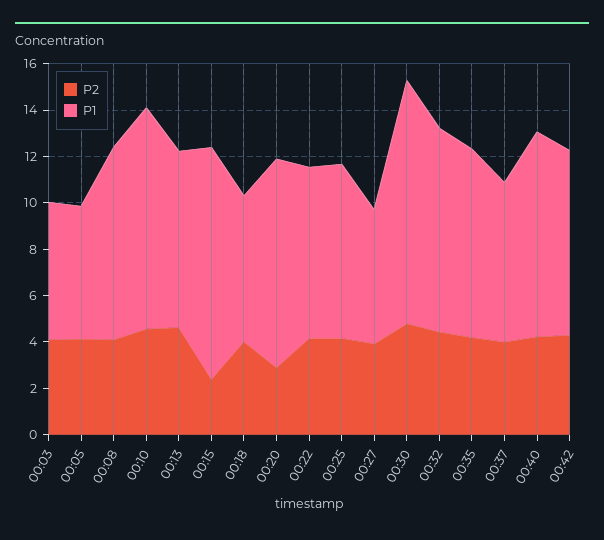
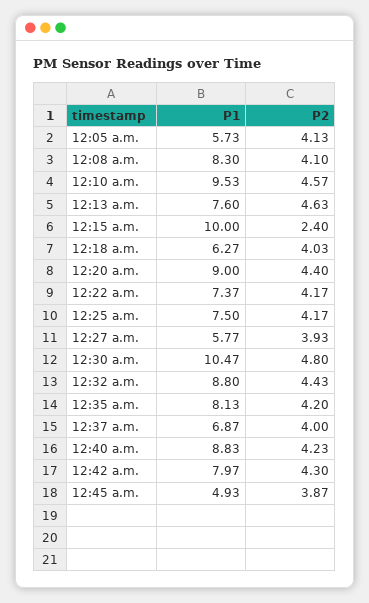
P2, 00:03: 4 -> none
P1, 00:03: 6 -> none
P2, 00:20: 3 -> 4.4
P1, 12:45 a.m.: none -> 4.93
P2, 12:45 a.m.: none -> 3.87

